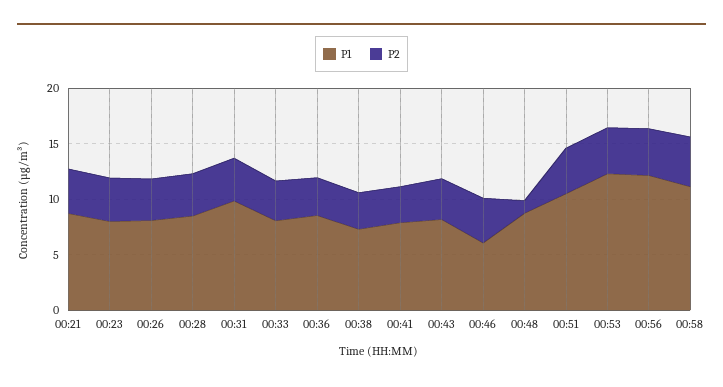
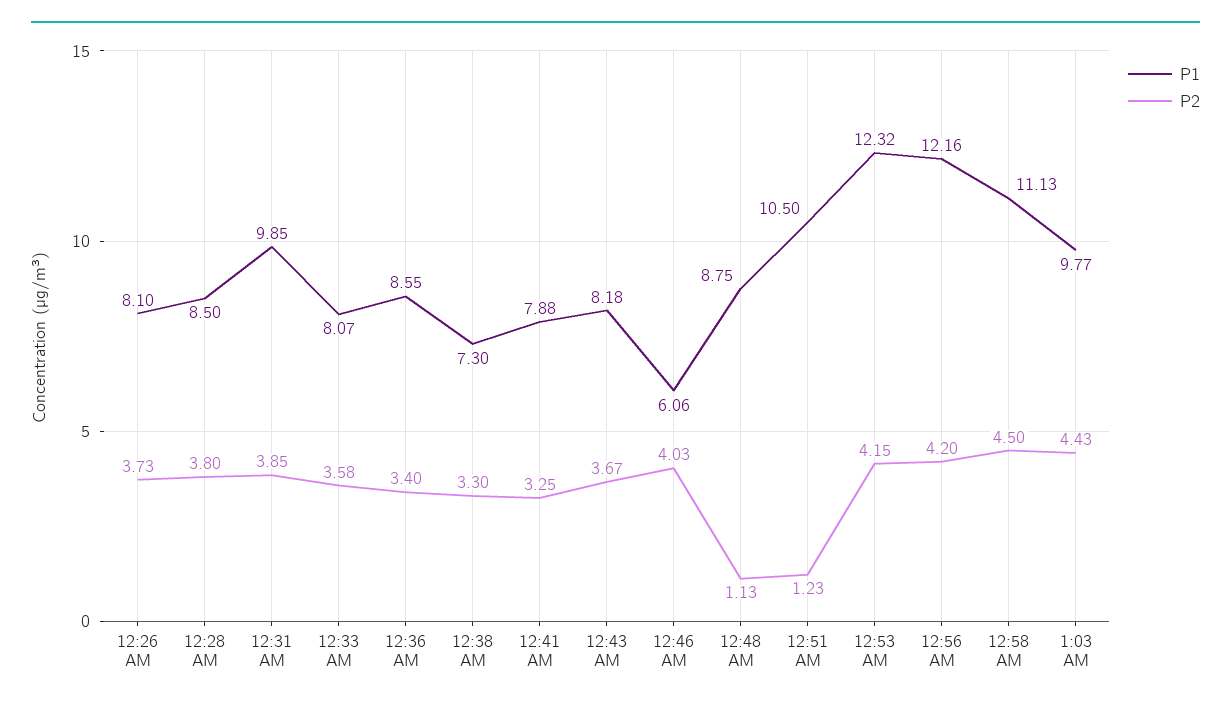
P1, 00:21: 9 -> none
P2, 00:21: 4 -> none
P1, 00:23: 8 -> none
P2, 00:23: 4 -> none
P2, 00:51: 4 -> 1.23
P1, 1:03 AM: none -> 9.77
P2, 1:03 AM: none -> 4.43

